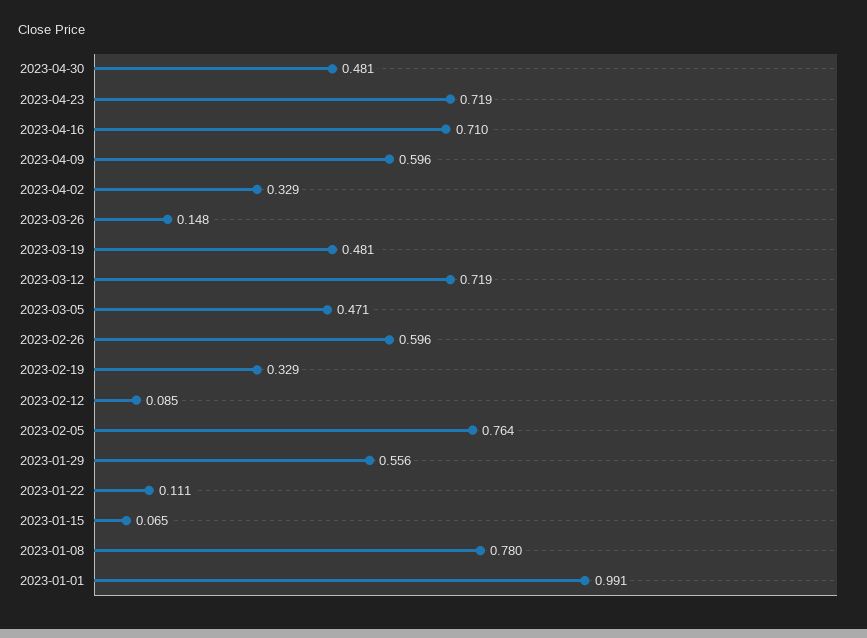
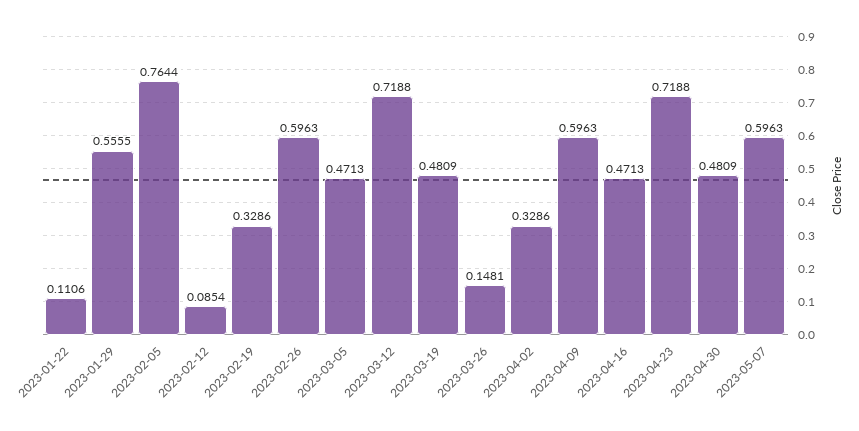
2023-04-16: 0.71 -> 0.4713
2023-01-15: 0.065 -> none
2023-01-08: 0.78 -> none
2023-01-01: 0.991 -> none
2023-05-07: none -> 0.5963

